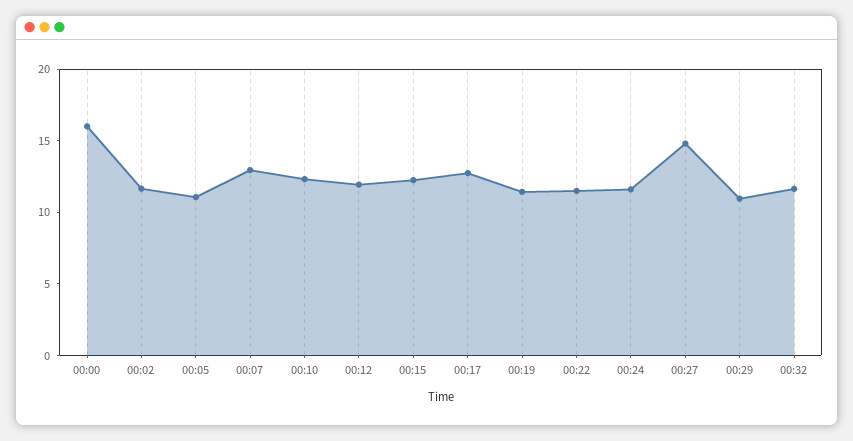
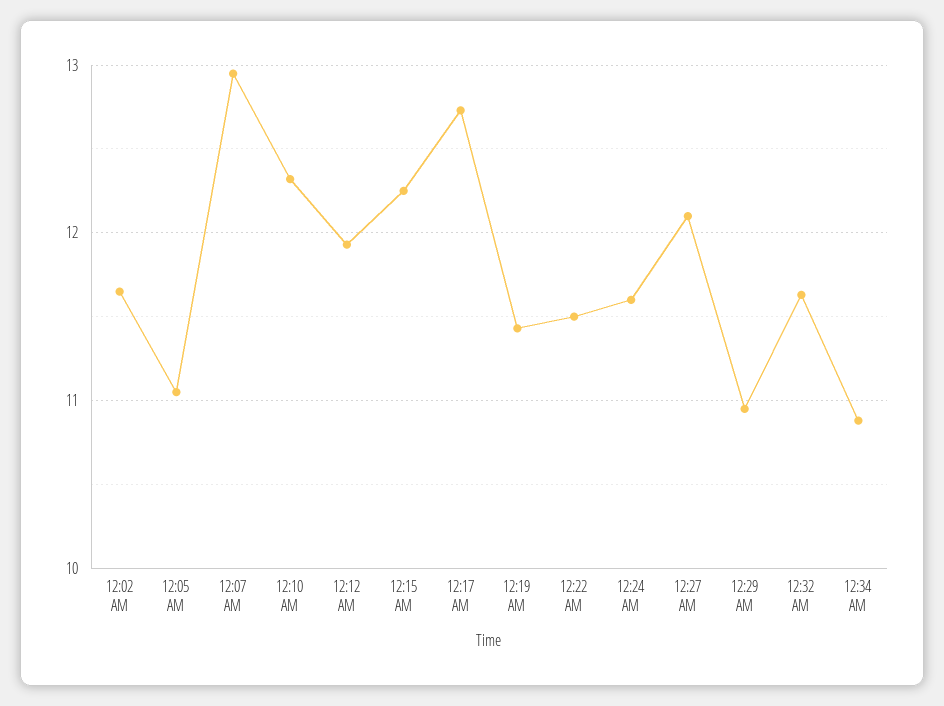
00:00: 16 -> none
00:27: 15 -> 12.1
12:34 AM: none -> 10.9

